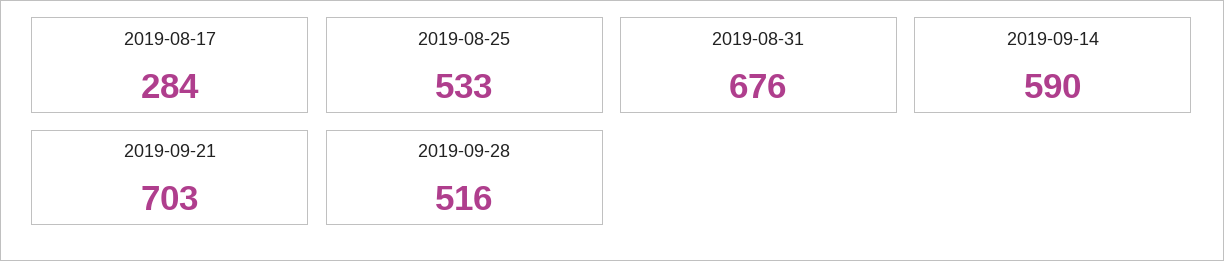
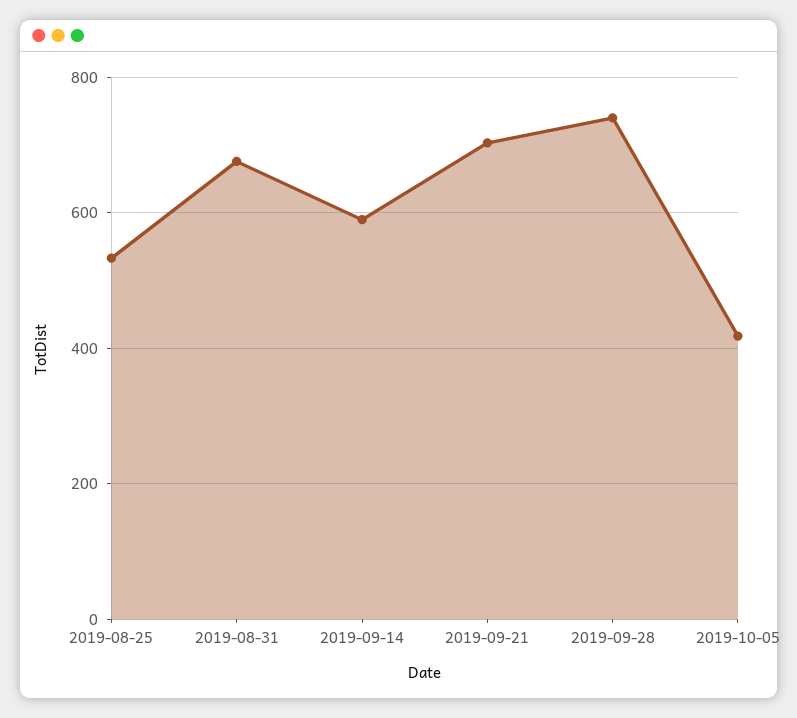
2019-08-17: 284 -> none
2019-09-28: 516 -> 740
2019-10-05: none -> 420

